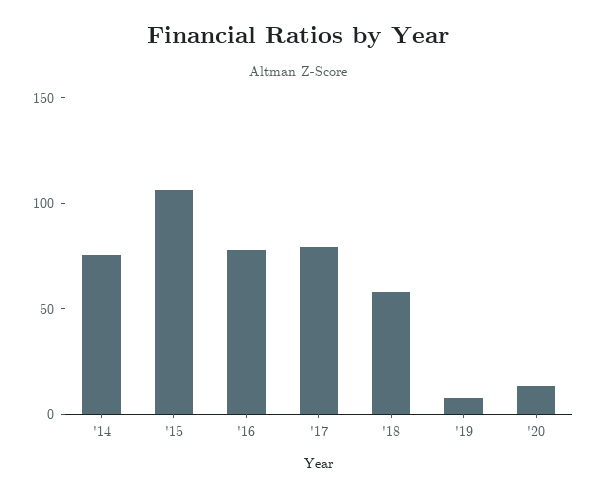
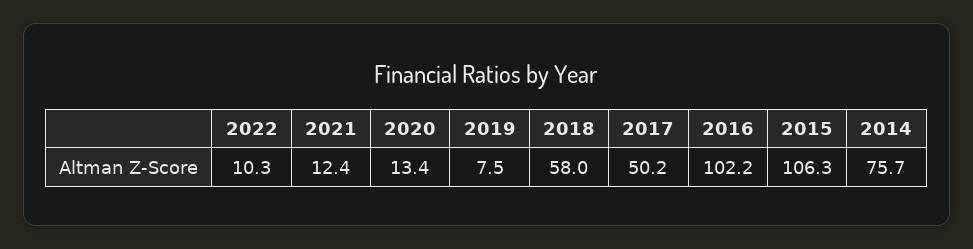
'16: 80 -> 102.2
'17: 80 -> 50.2
2022: none -> 10.3
2021: none -> 12.4

